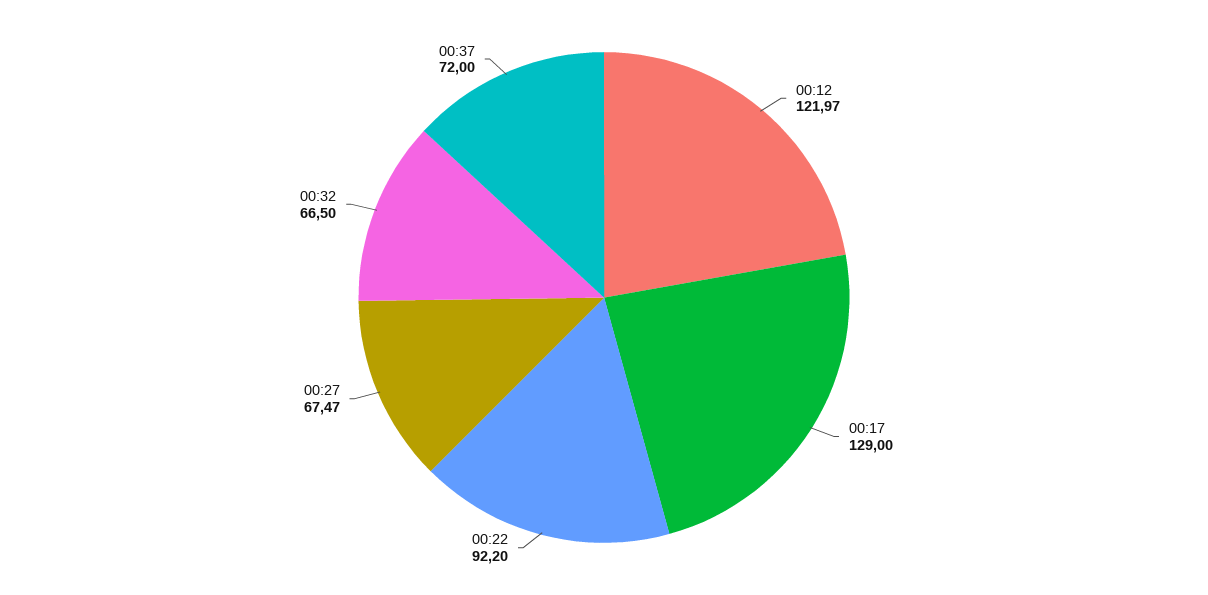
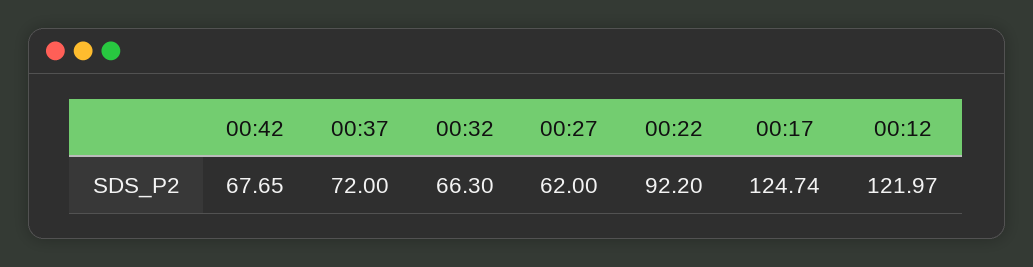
00:17: 129 -> 124.74
00:27: 67.47 -> 62
00:32: 66.5 -> 66.3
00:42: none -> 67.65

